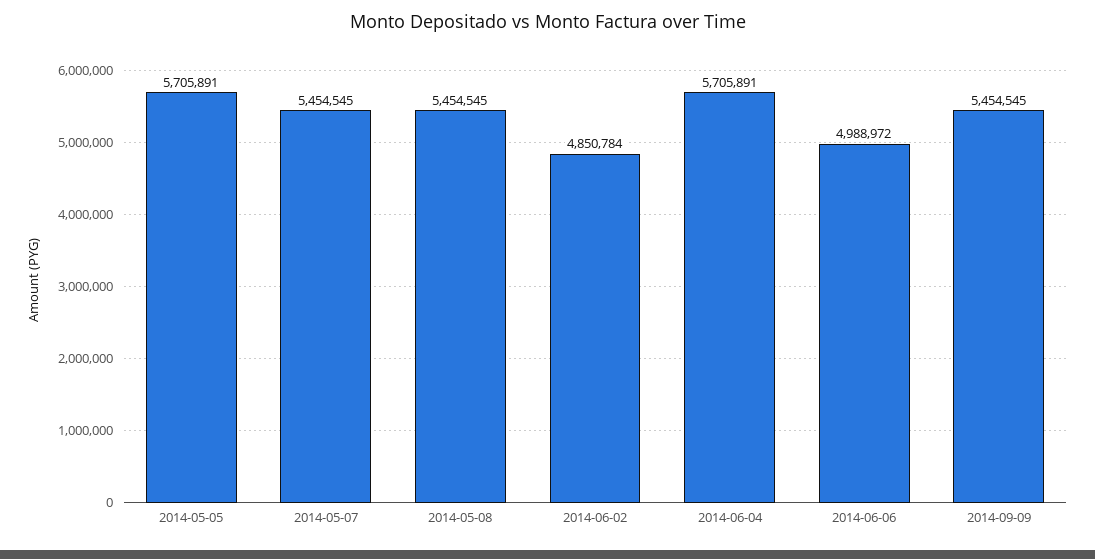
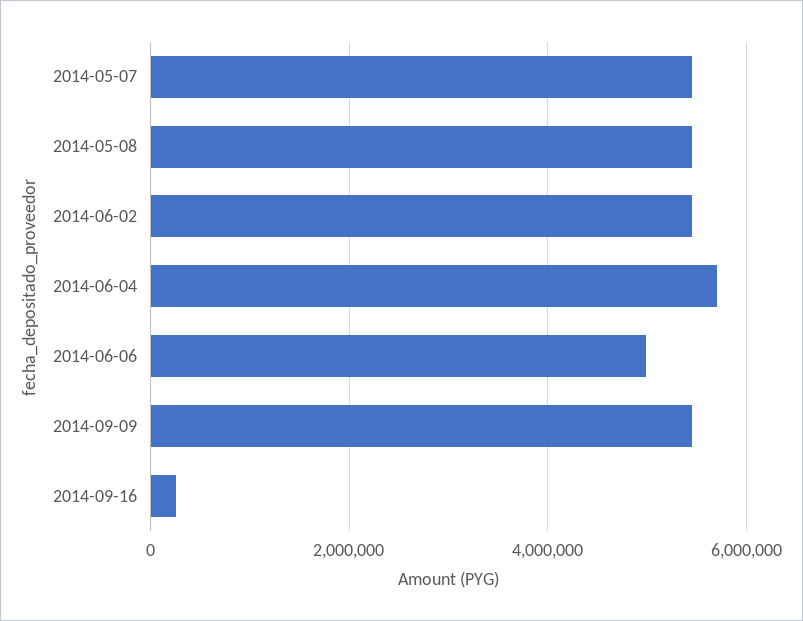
2014-05-05: 5705891 -> none
2014-06-02: 4850784 -> 5400000
2014-09-16: none -> 200000

